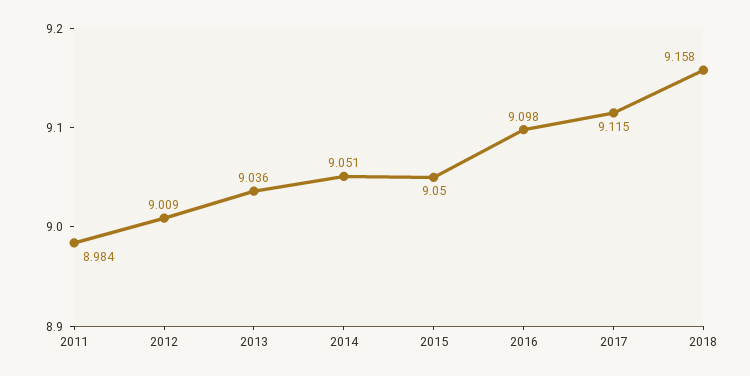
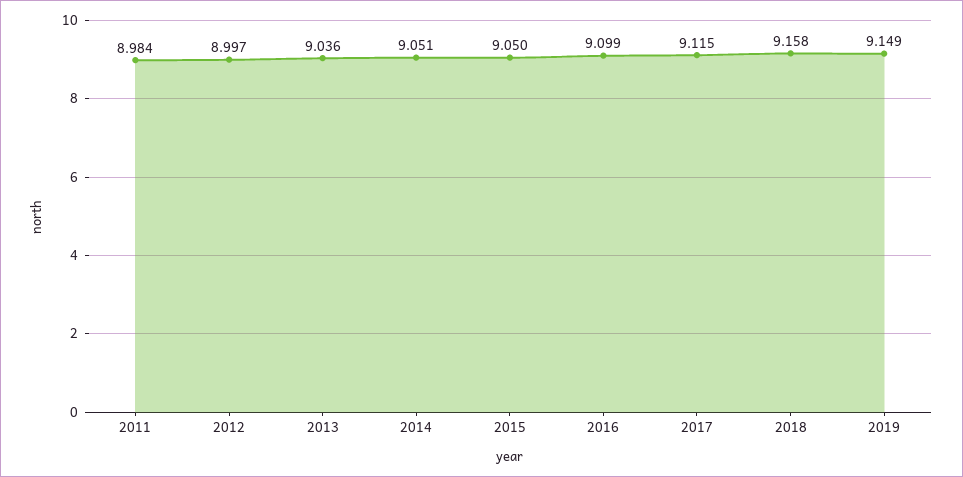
2012: 9.009 -> 8.997
2016: 9.098 -> 9.099
2019: none -> 9.149

